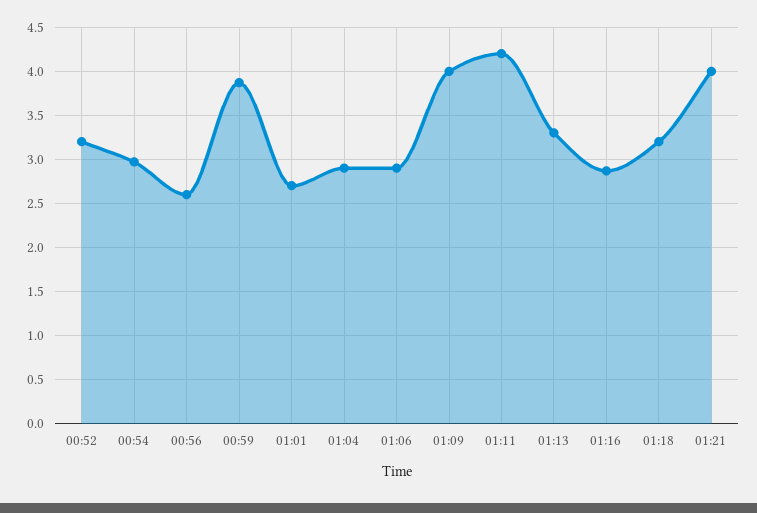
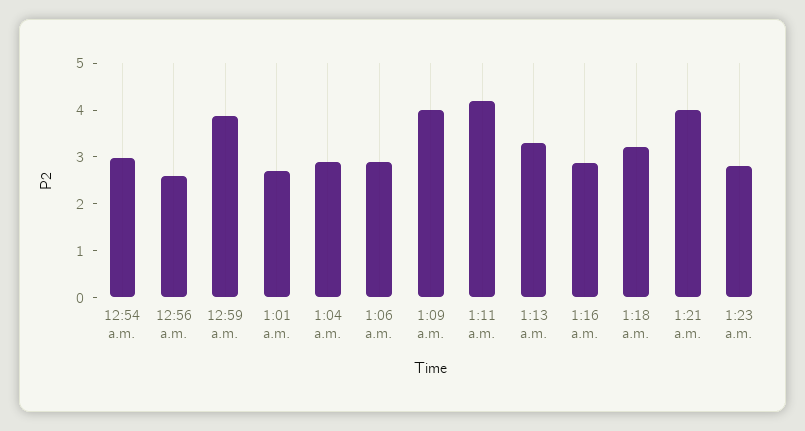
00:52: 3.2 -> none
1:23 a.m.: none -> 2.8

